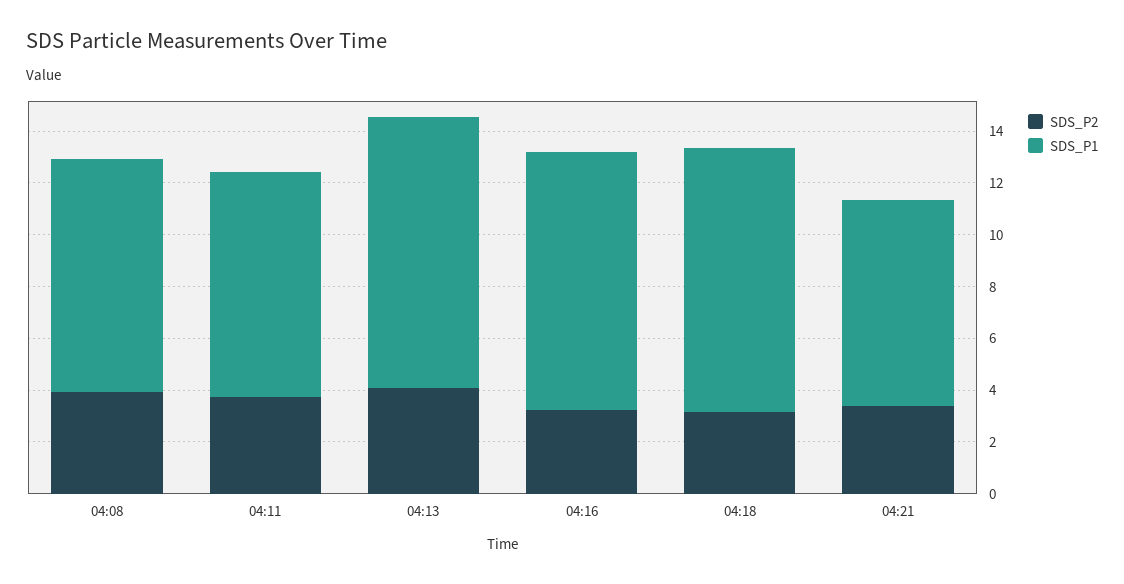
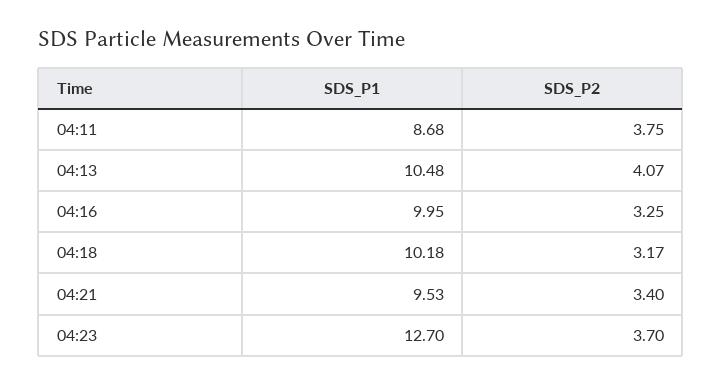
SDS_P2, 04:08: 4 -> none
SDS_P1, 04:08: 9 -> none
SDS_P1, 04:21: 8 -> 9.53
SDS_P1, 04:23: none -> 12.7
SDS_P2, 04:23: none -> 3.7

